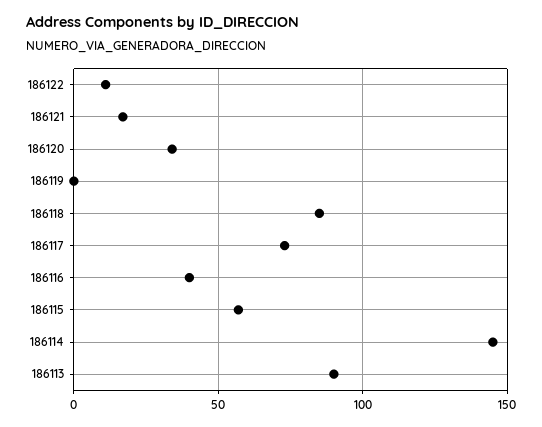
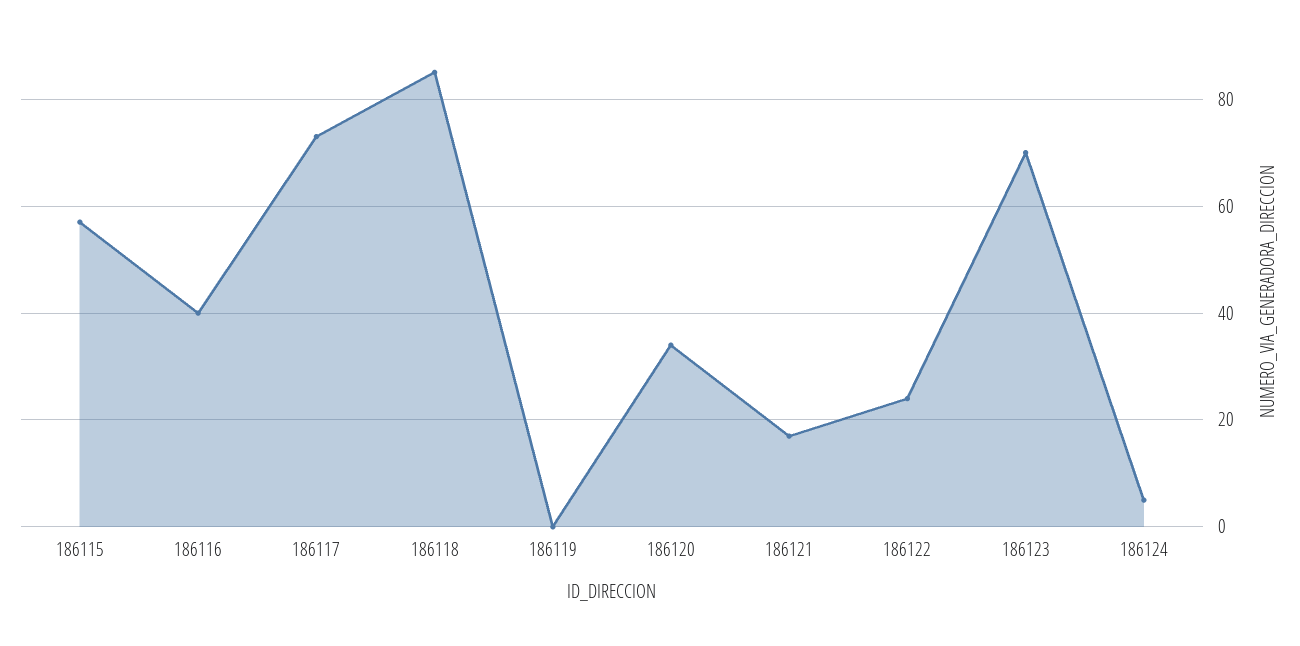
186122: 10 -> 25
186114: 145 -> none
186113: 90 -> none
186123: none -> 70
186124: none -> 5

